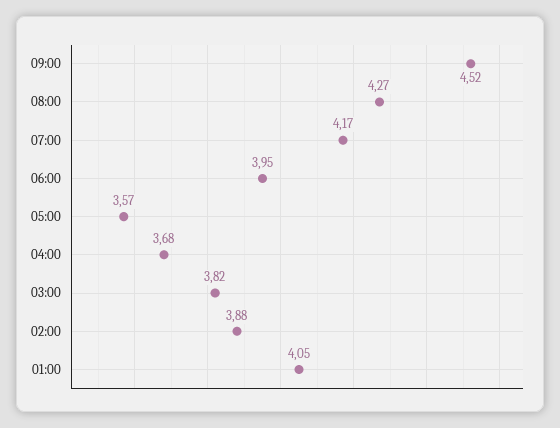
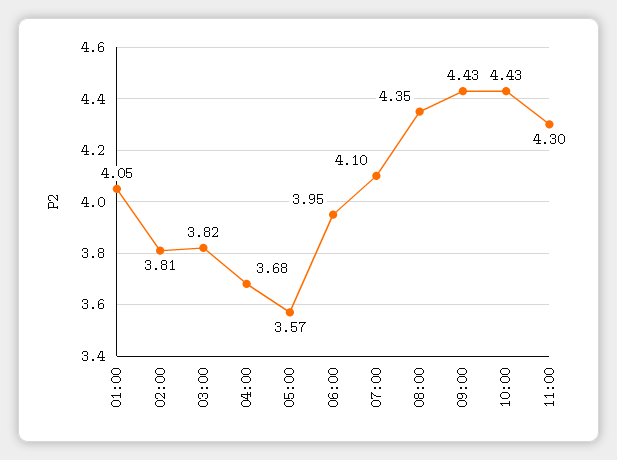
09:00: 4.52 -> 4.43
08:00: 4.27 -> 4.35
07:00: 4.17 -> 4.1
02:00: 3.88 -> 3.81
10:00: none -> 4.43
11:00: none -> 4.3

